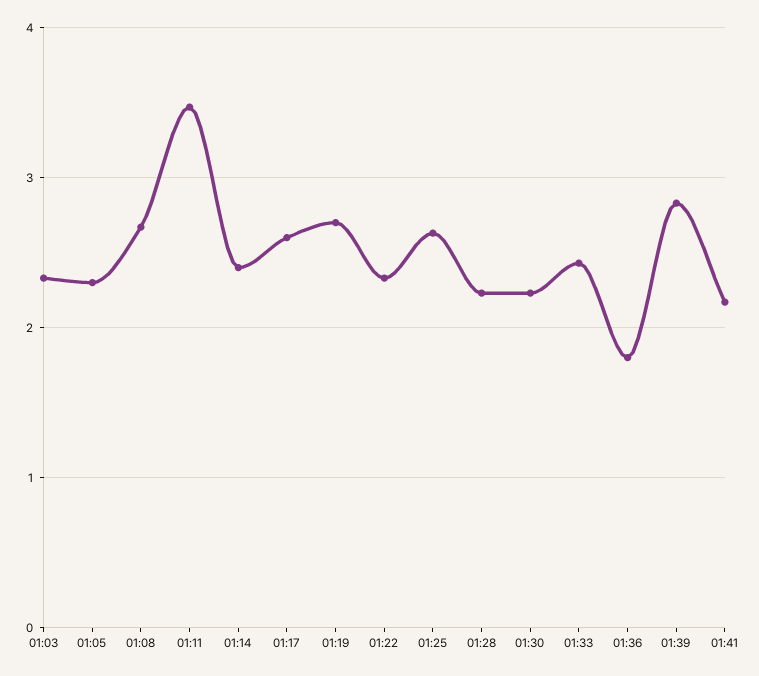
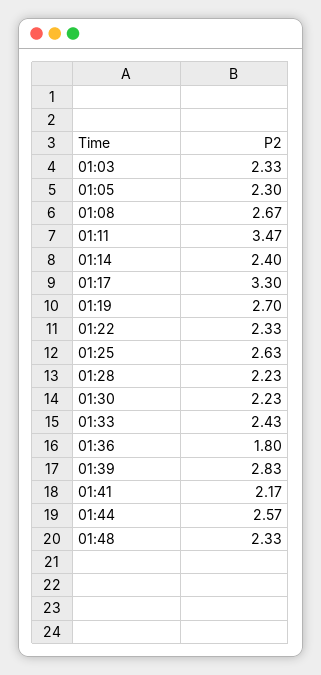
01:17: 2.6 -> 3.3
01:44: none -> 2.57
01:48: none -> 2.33

